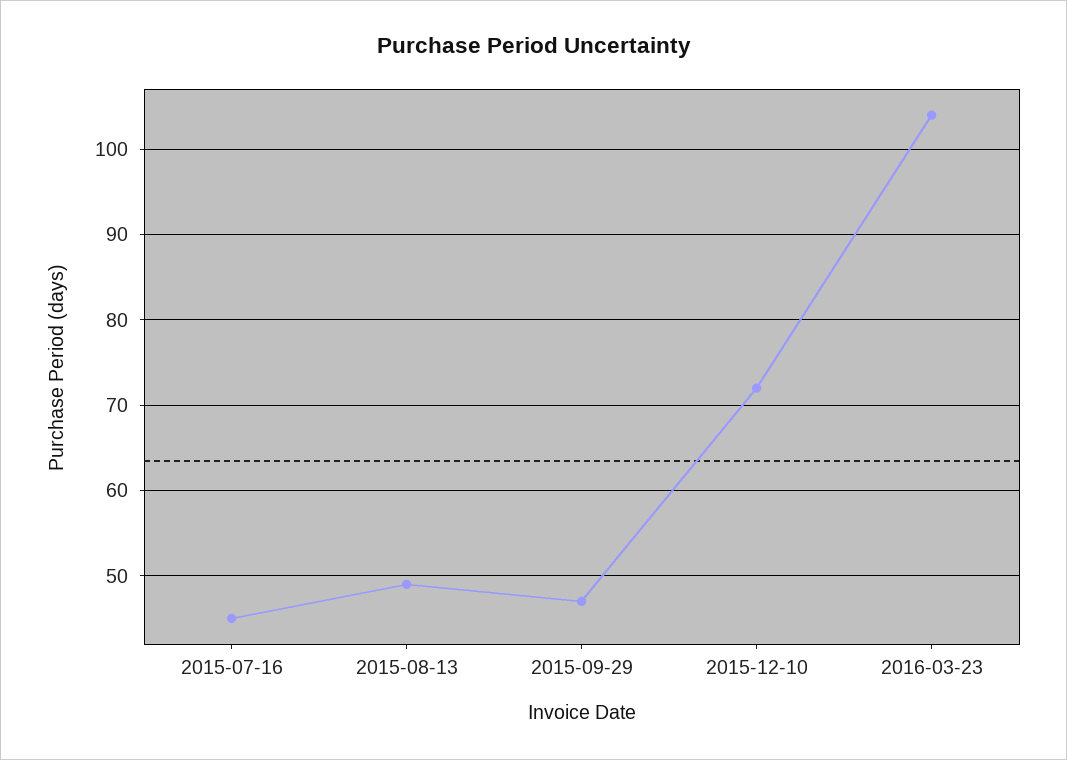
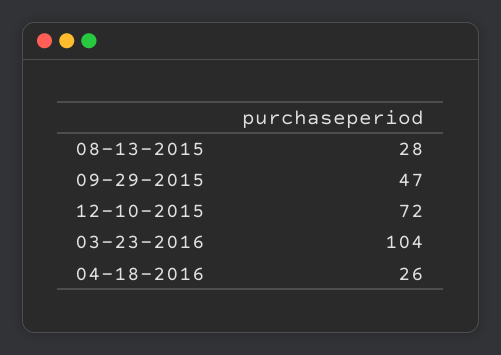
2015-07-16: 45 -> none
2015-08-13: 49 -> 28
04-18-2016: none -> 26

